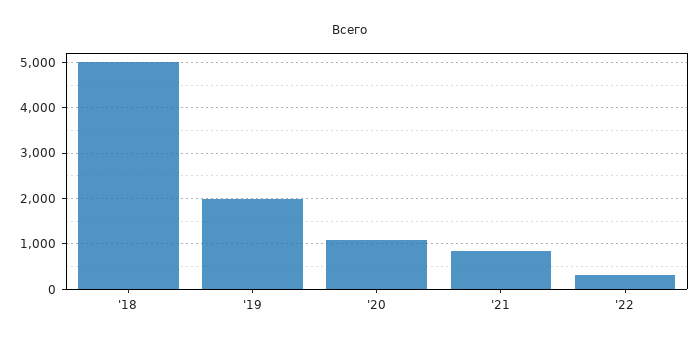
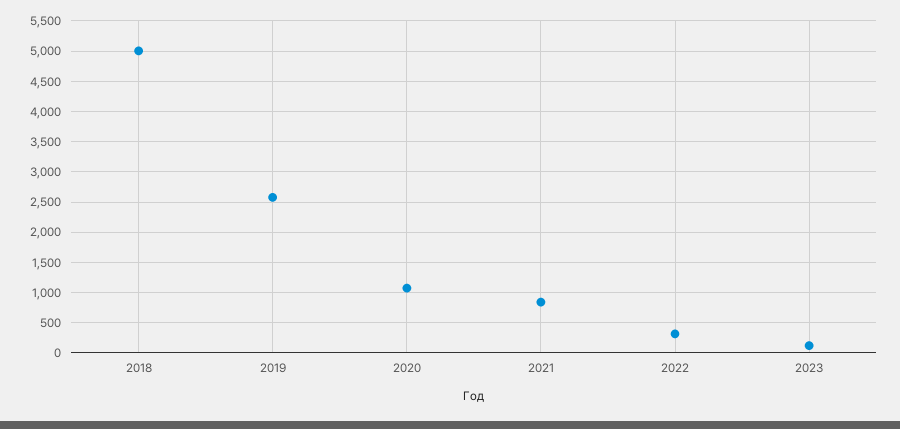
'19: 2000 -> 2600
2023: none -> 100

